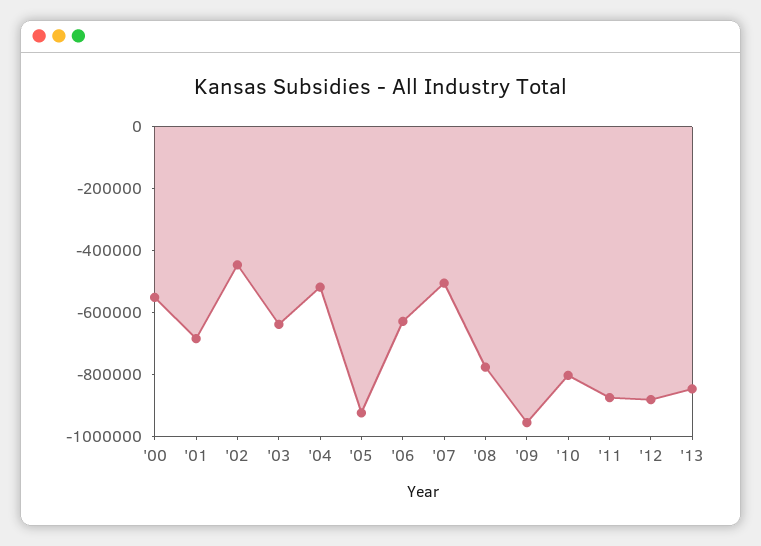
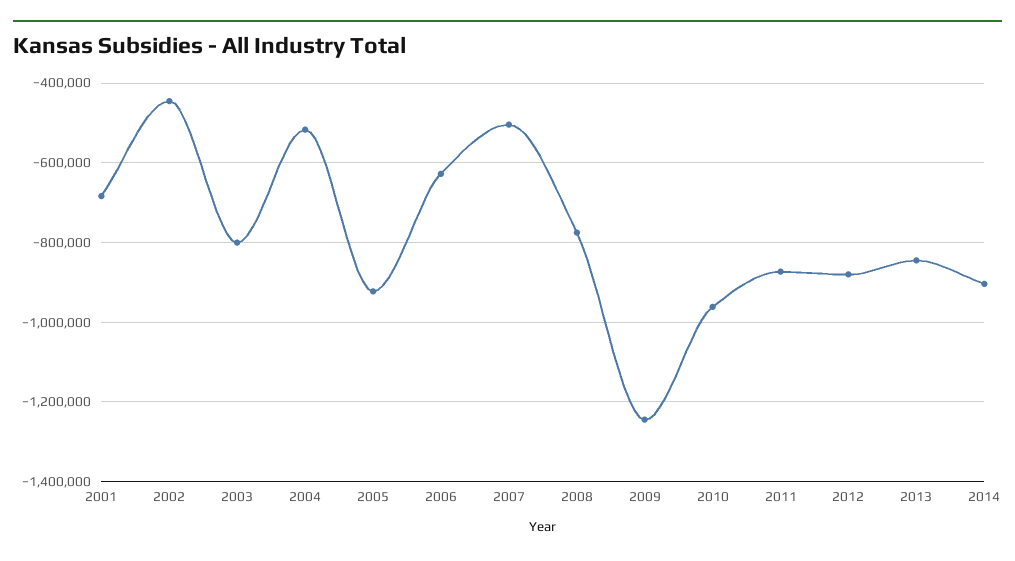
'00: -550000 -> none
'03: -650000 -> -800000
'09: -950000 -> -1240000
'10: -800000 -> -960000
2014: none -> -900000

